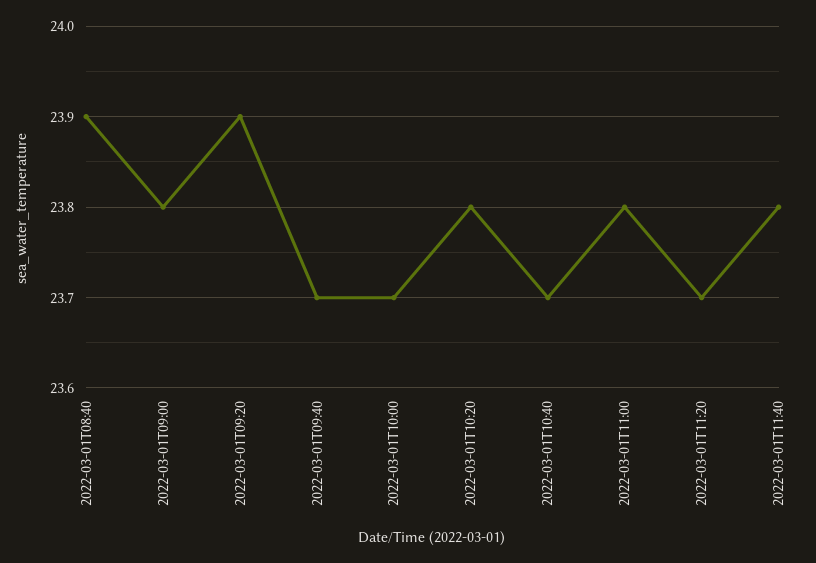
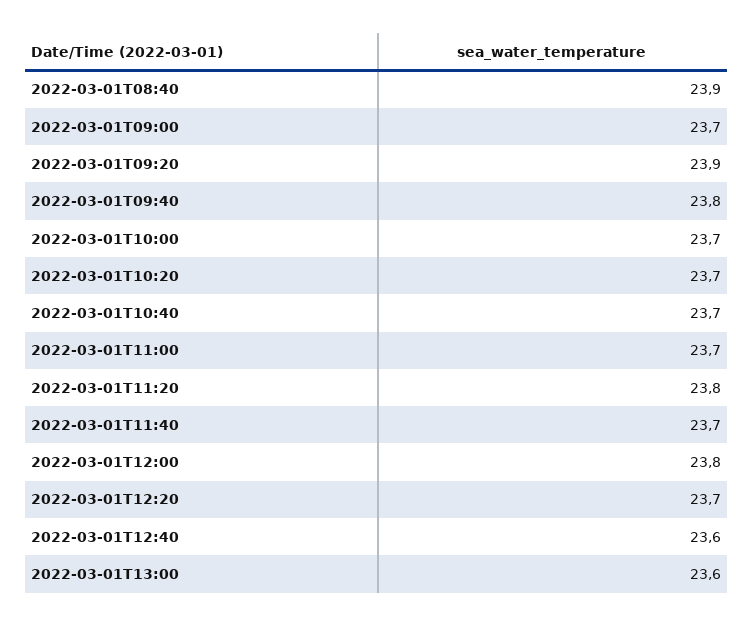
2022-03-01T09:00: 23.8 -> 23.7
2022-03-01T09:40: 23.7 -> 23.8
2022-03-01T10:20: 23.8 -> 23.7
2022-03-01T11:00: 23.8 -> 23.7
2022-03-01T11:20: 23.7 -> 23.8
2022-03-01T11:40: 23.8 -> 23.7
2022-03-01T12:00: none -> 23.8
2022-03-01T12:20: none -> 23.7
2022-03-01T12:40: none -> 23.6
2022-03-01T13:00: none -> 23.6

